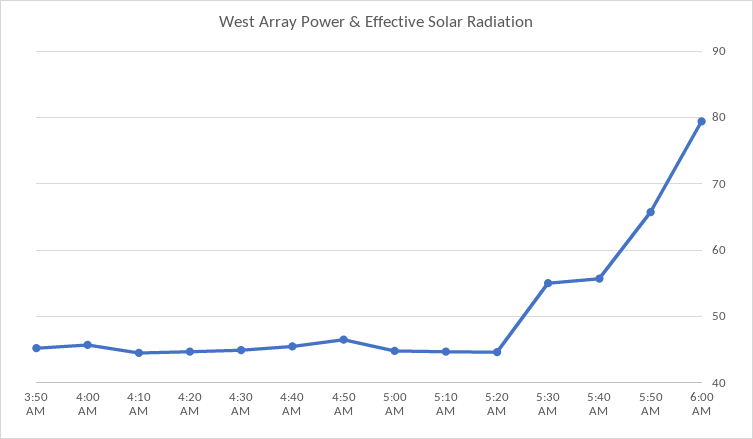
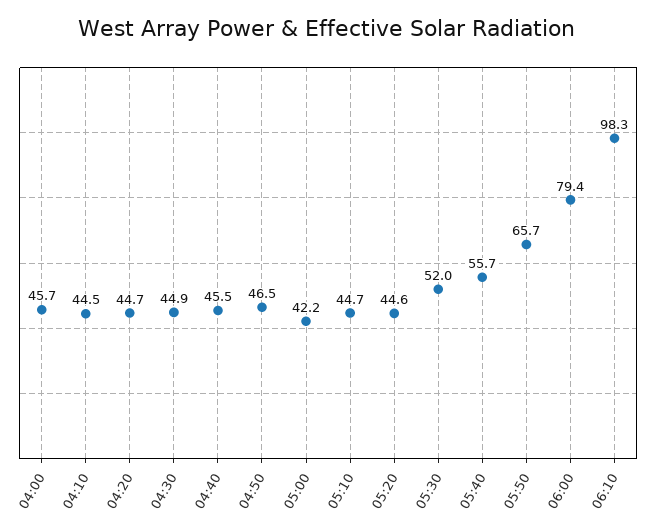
3:50 AM: 45 -> none
5:00 AM: 45 -> 42.2
5:30 AM: 55 -> 52
06:10: none -> 98.3

